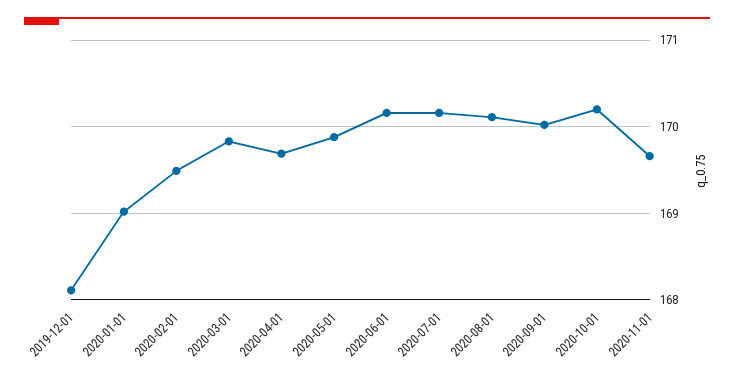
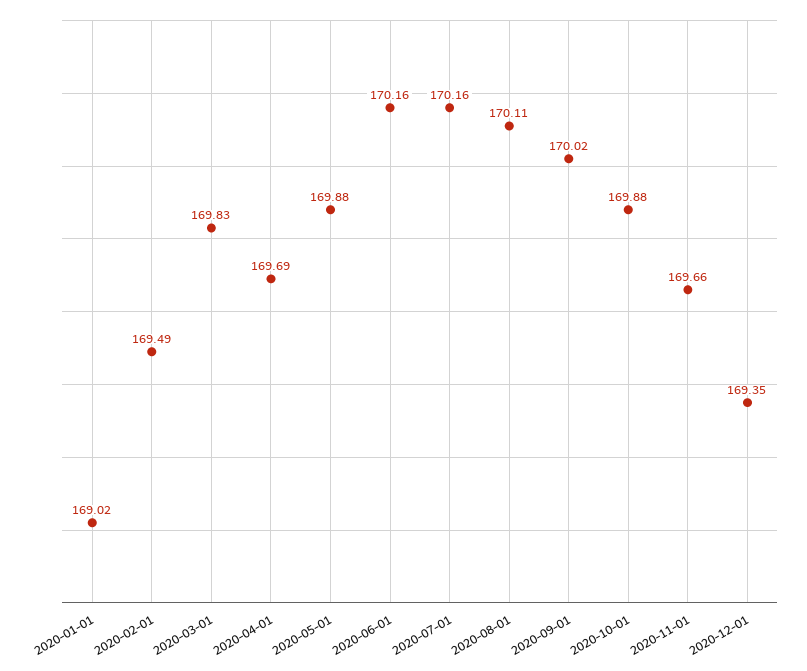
2019-12-01: 168.1 -> none
2020-10-01: 170.2 -> 169.88
2020-12-01: none -> 169.35

